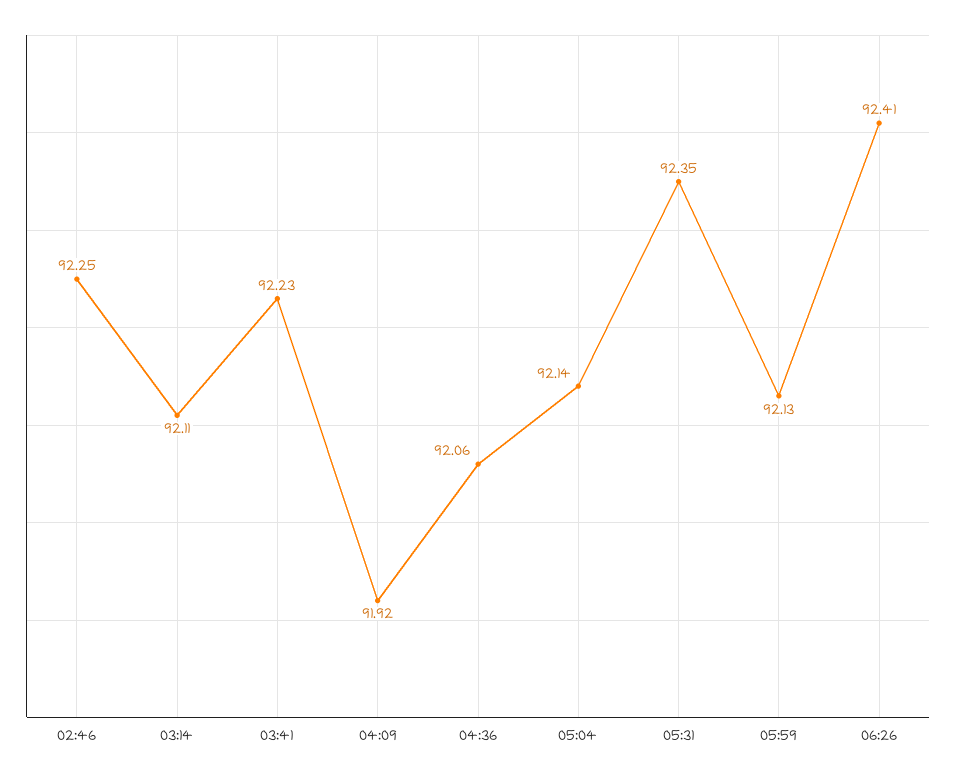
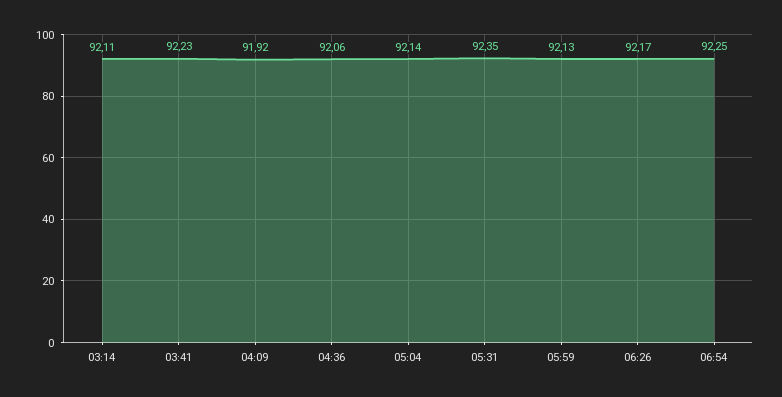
02:46: 92.25 -> none
06:26: 92.41 -> 92.17
06:54: none -> 92.25

